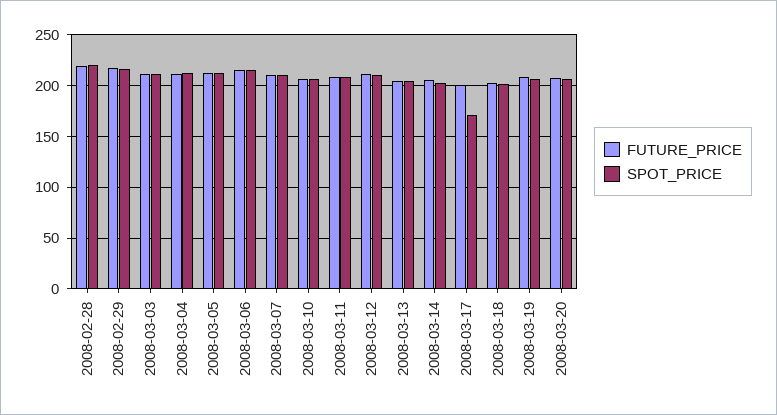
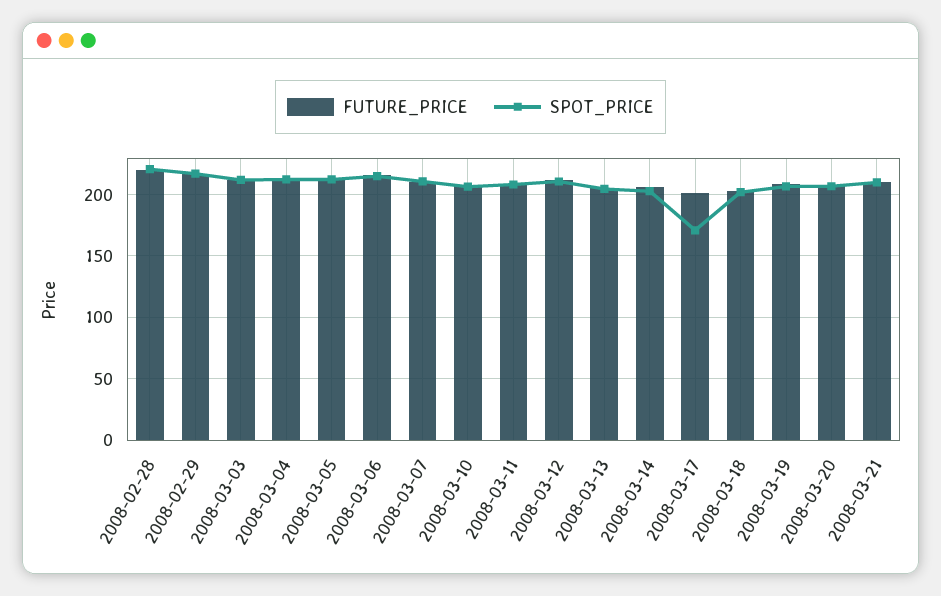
FUTURE_PRICE, 2008-03-21: none -> 210
SPOT_PRICE, 2008-03-21: none -> 210

